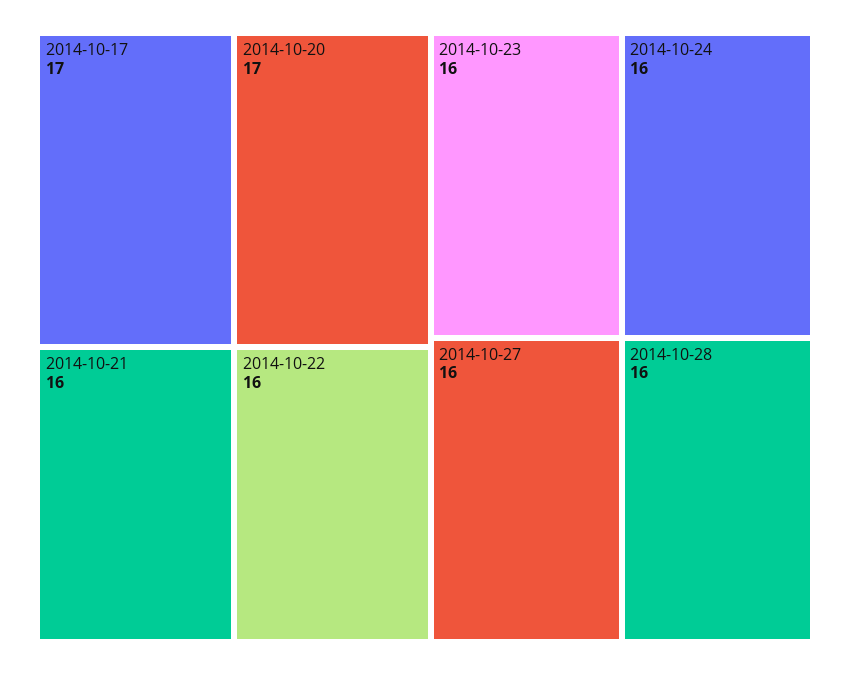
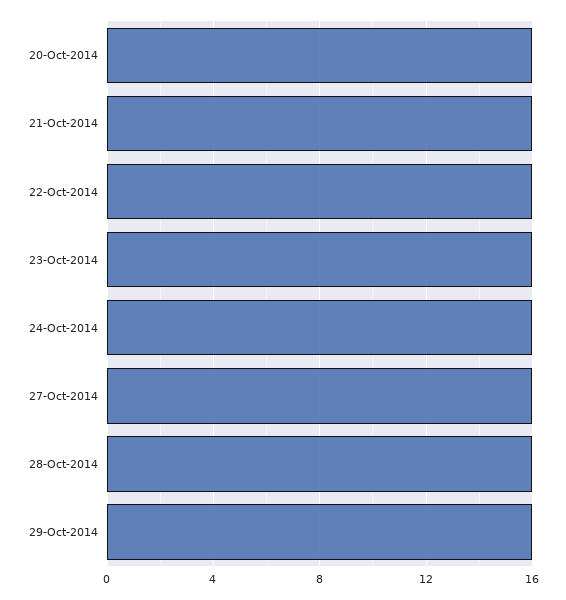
2014-10-17: 17 -> none
2014-10-20: 17 -> 16
29-Oct-2014: none -> 16

